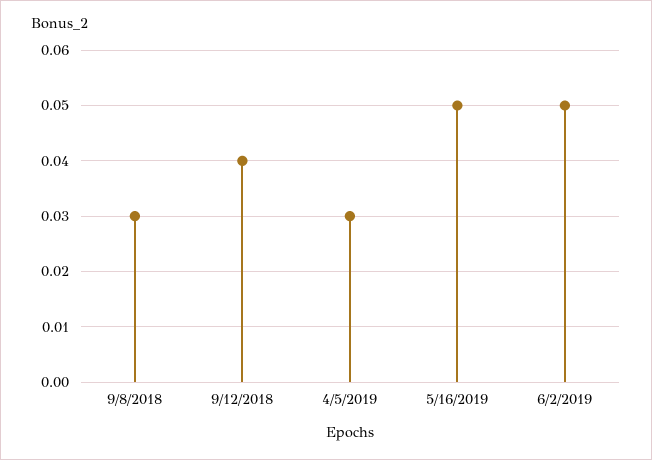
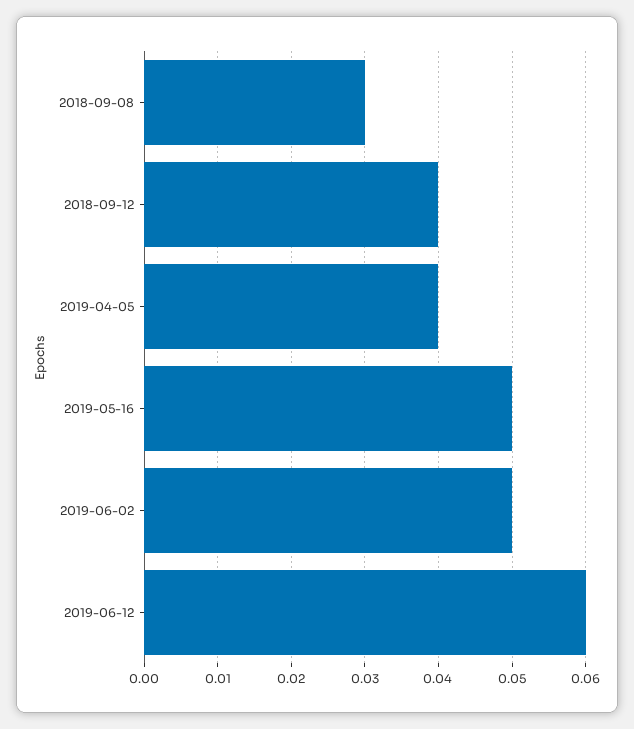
4/5/2019: 0.03 -> 0.04
2019-06-12: none -> 0.06

